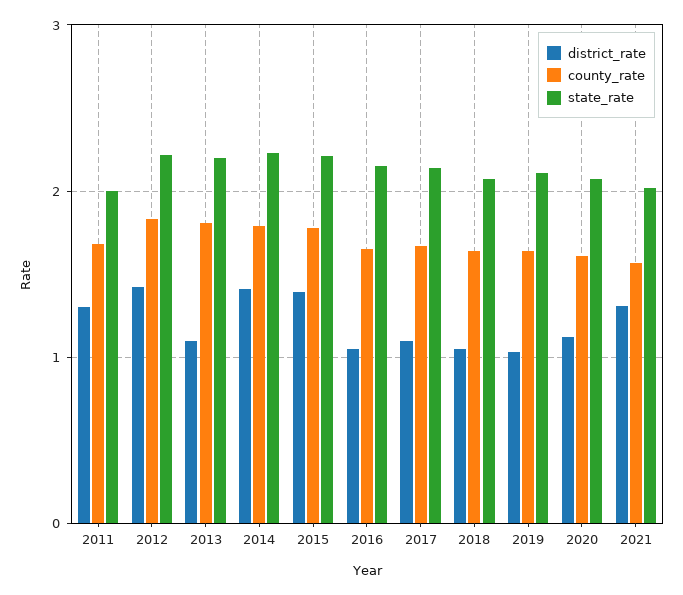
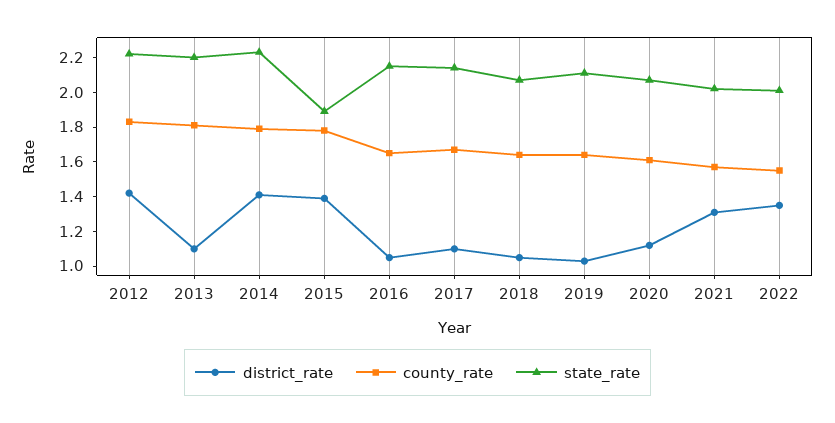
district_rate, 2011: 1.3 -> none
county_rate, 2011: 1.7 -> none
state_rate, 2011: 2 -> none
state_rate, 2015: 2.2 -> 1.9
district_rate, 2022: none -> 1.35
county_rate, 2022: none -> 1.55
state_rate, 2022: none -> 2

